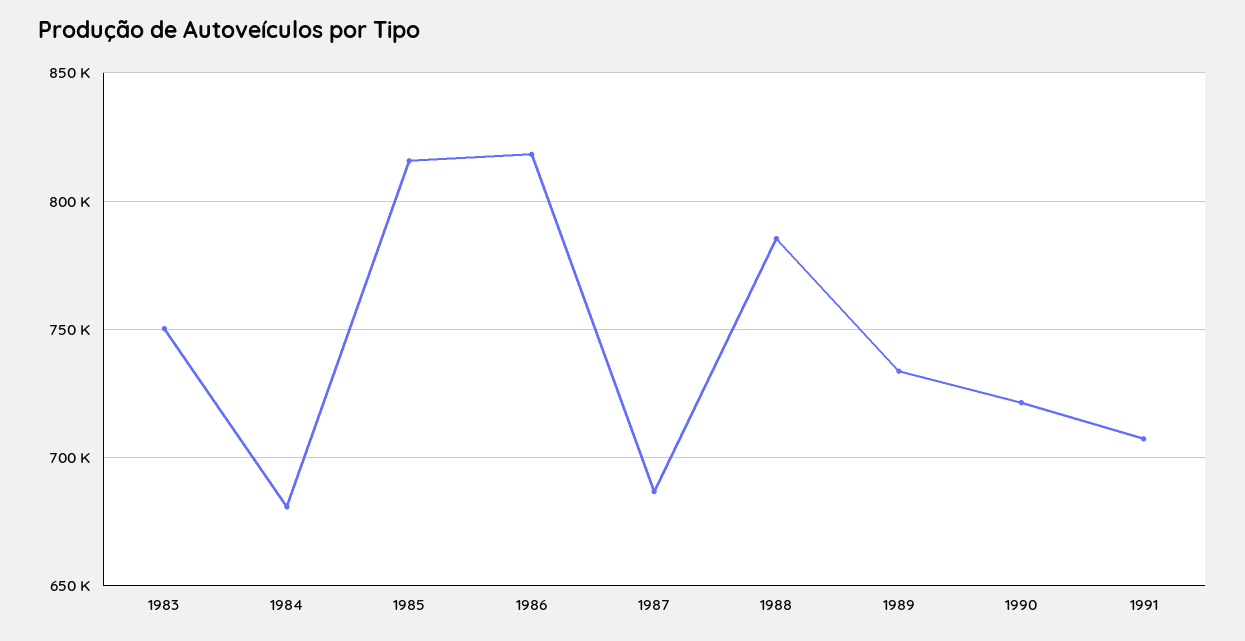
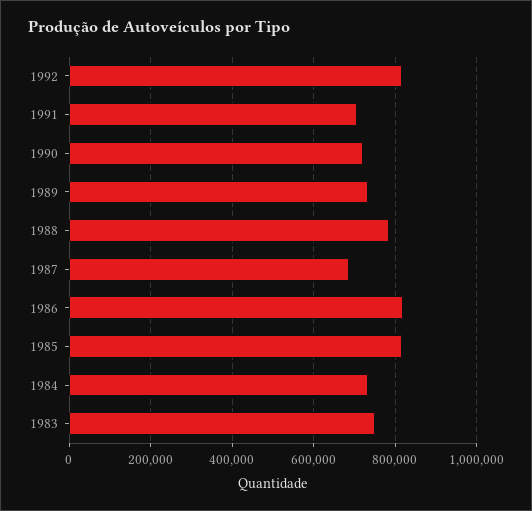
1984: 680000 -> 740000
1992: none -> 820000

